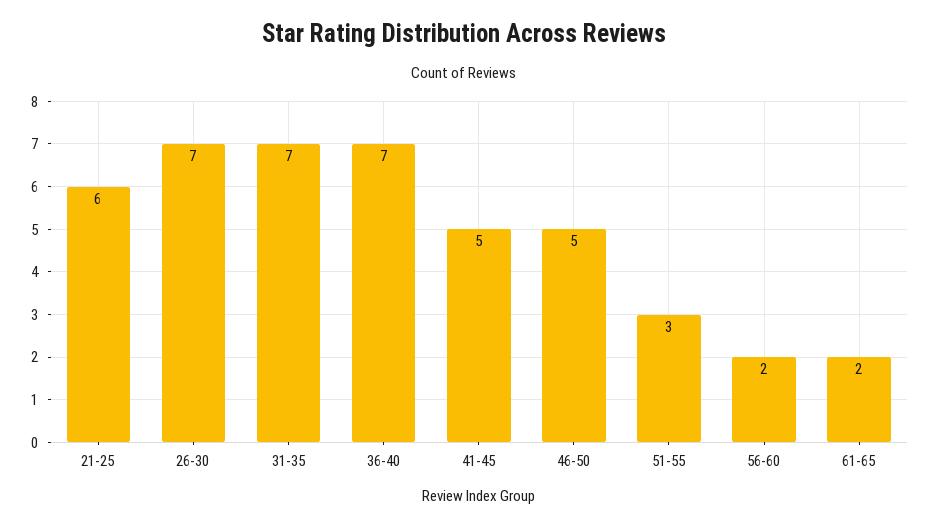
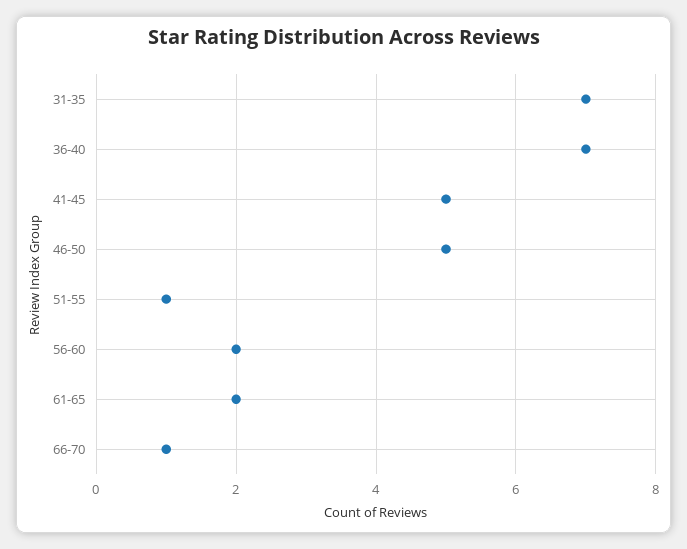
21-25: 6 -> none
26-30: 7 -> none
51-55: 3 -> 1
66-70: none -> 1

